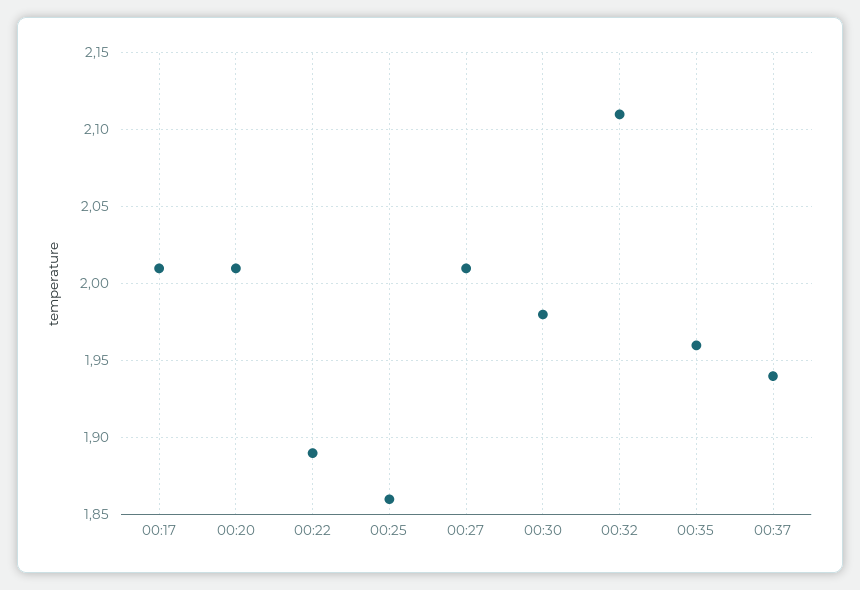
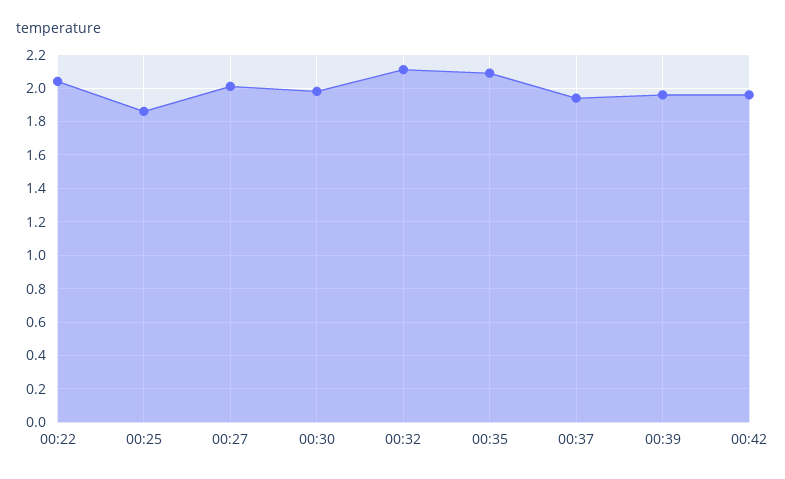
00:17: 2.01 -> none
00:20: 2.01 -> none
00:22: 1.89 -> 2.05
00:35: 1.96 -> 2.1
00:39: none -> 1.95
00:42: none -> 1.95

